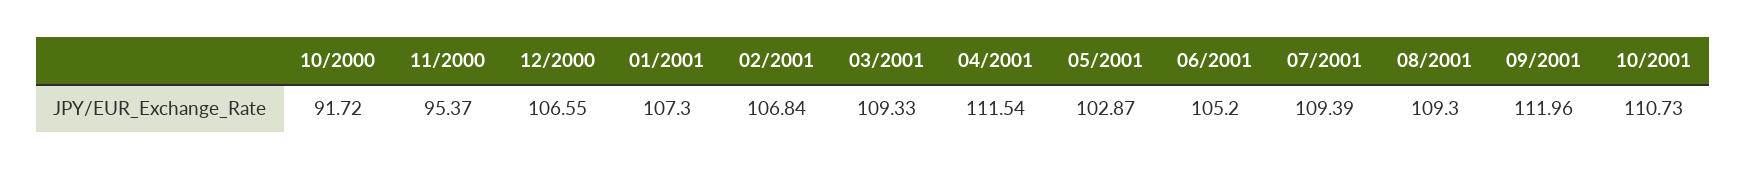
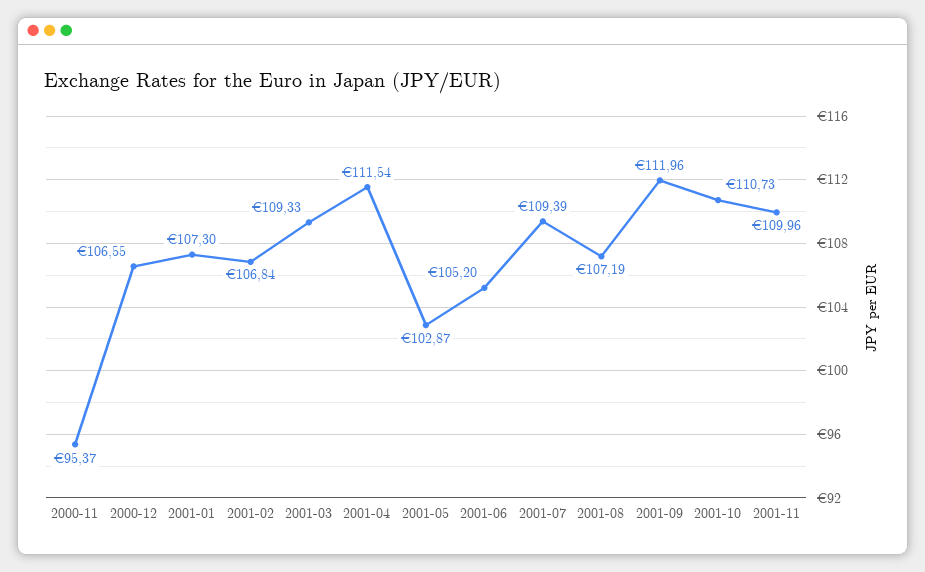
10/2000: 91.72 -> none
08/2001: 109.3 -> 107.19
2001-11: none -> 109.96

